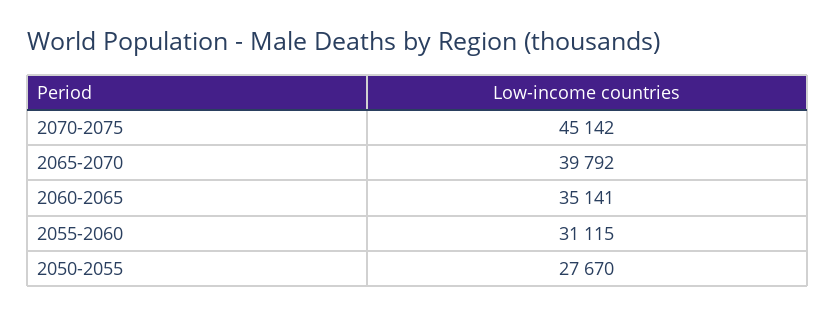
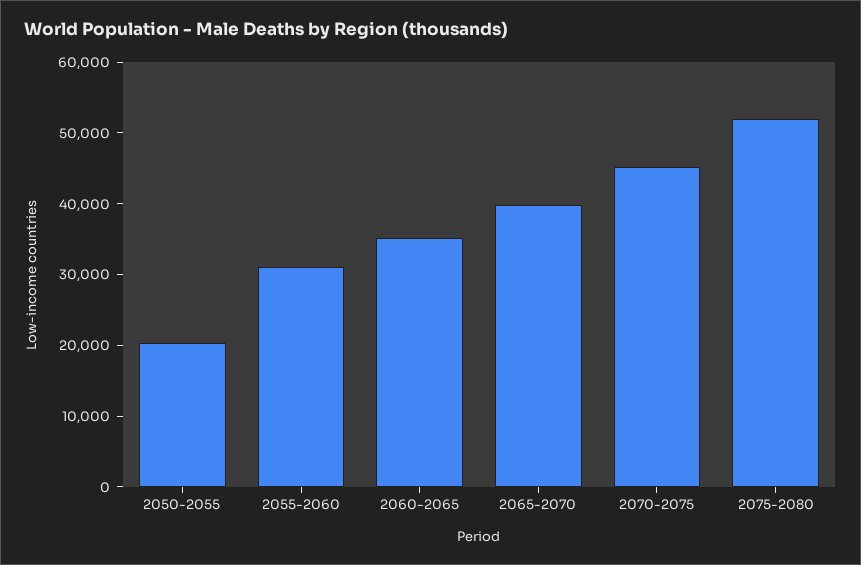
2050-2055: 27670 -> 20000
2075-2080: none -> 52000

